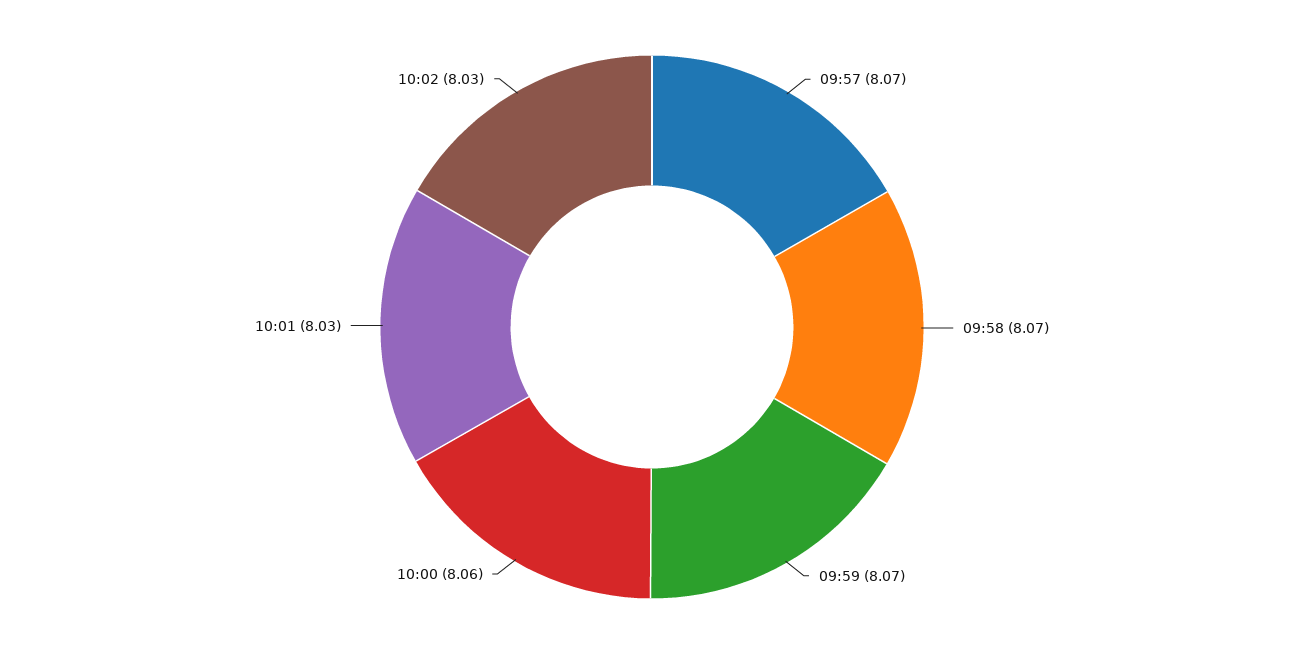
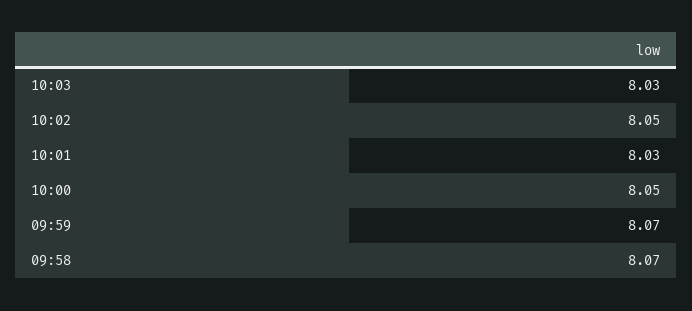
09:57: 8.07 -> none
10:00: 8.06 -> 8.05
10:02: 8.03 -> 8.05
10:03: none -> 8.03

